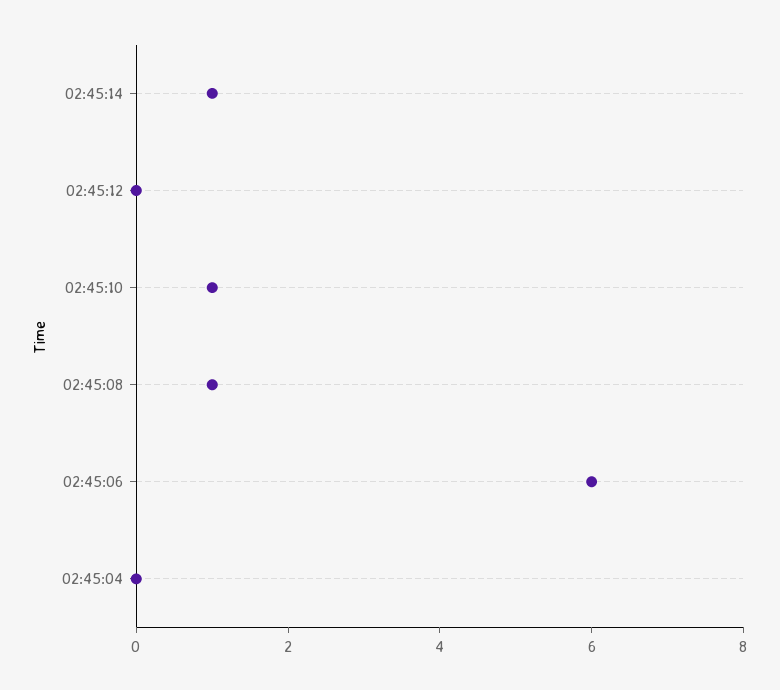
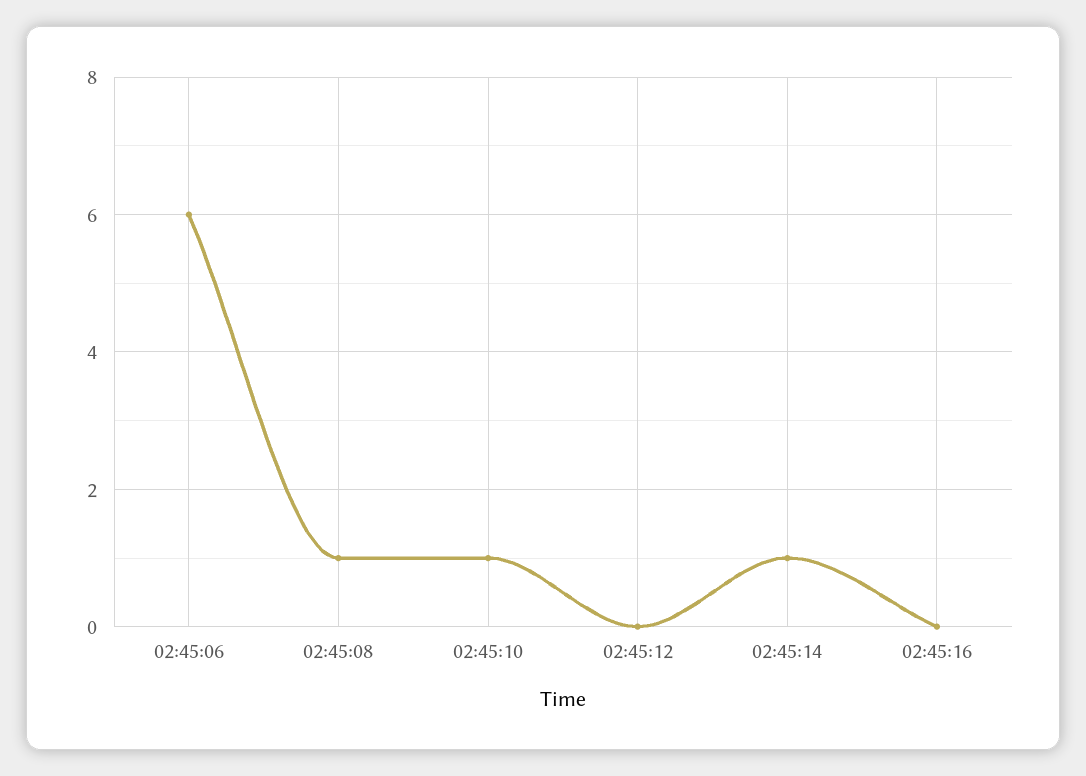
02:45:04: 0 -> none
02:45:16: none -> 0

